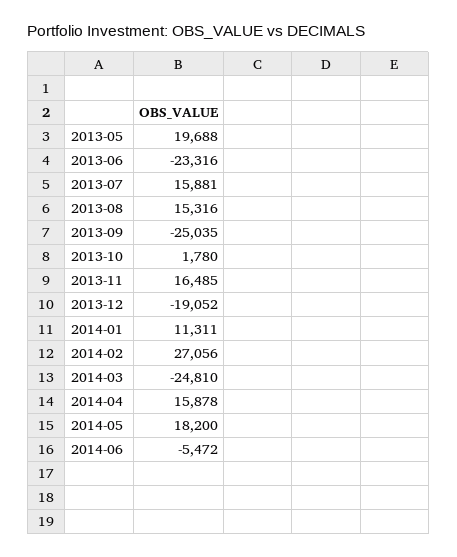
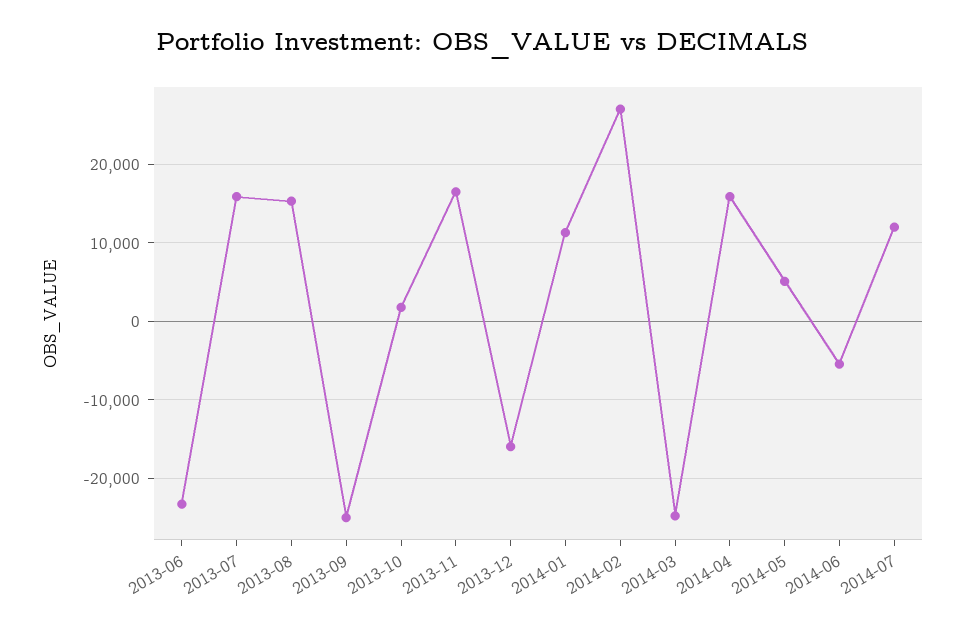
2013-05: 19688 -> none
2013-12: -19052 -> -16000
2014-05: 18200 -> 5000
2014-07: none -> 12000

